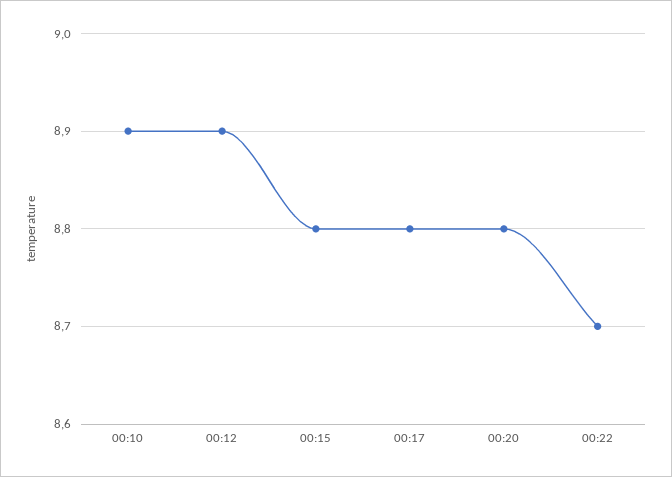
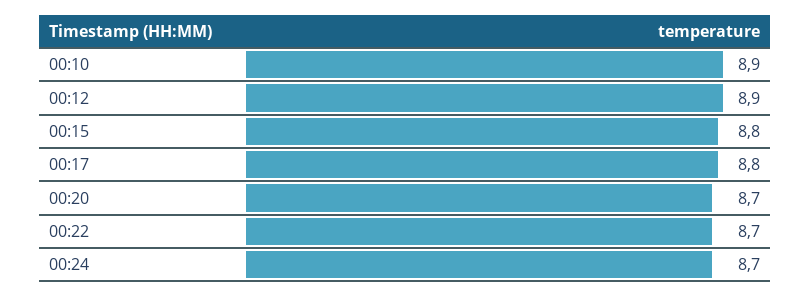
00:20: 8.8 -> 8.7
00:24: none -> 8.7

